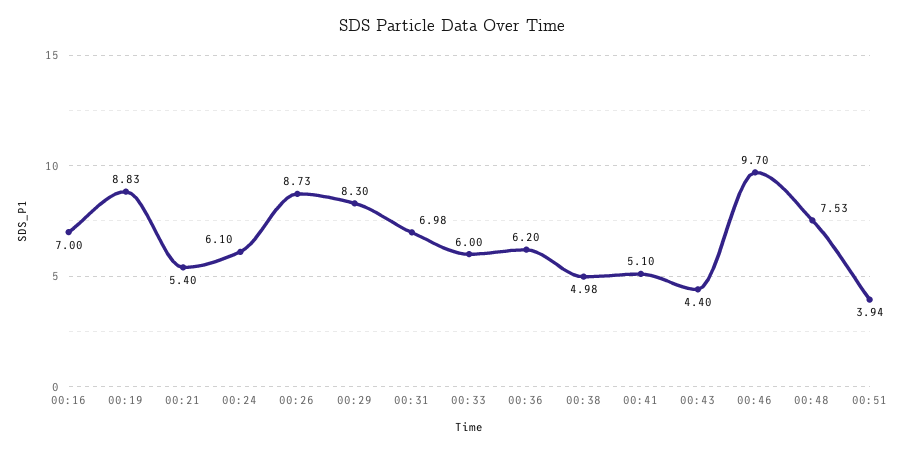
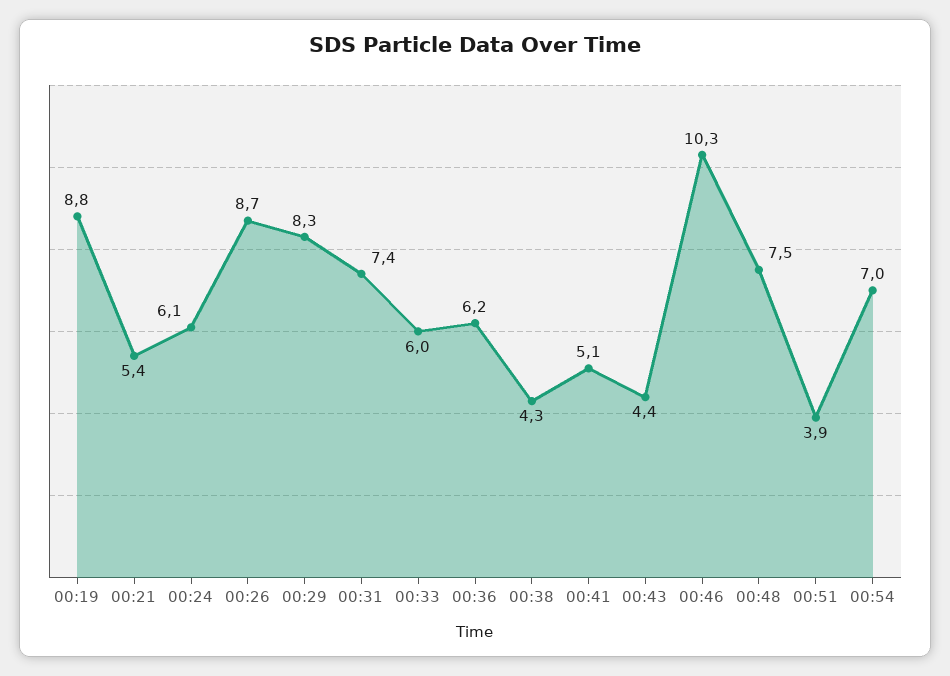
00:16: 7 -> none
00:31: 6.98 -> 7.4
00:38: 4.98 -> 4.3
00:46: 9.7 -> 10.3
00:54: none -> 7

